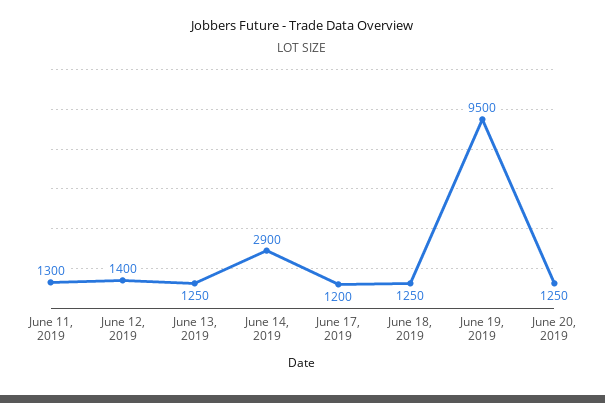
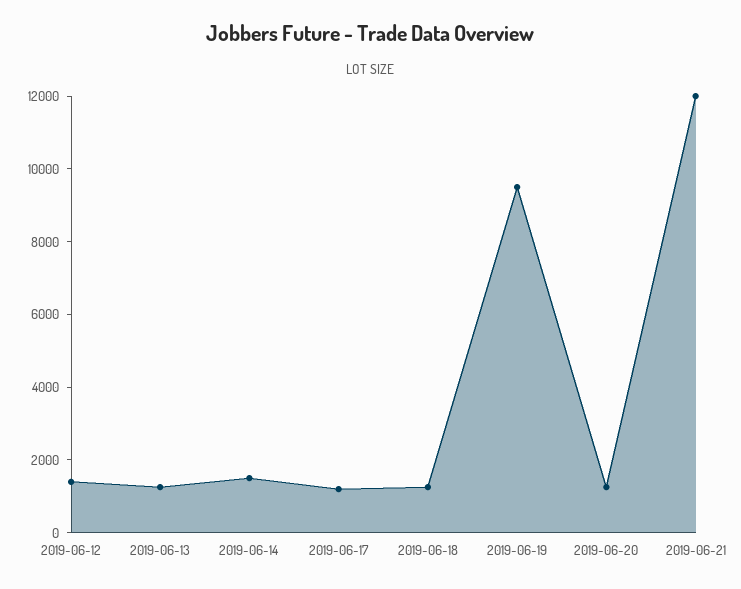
June 11, 2019: 1300 -> none
June 14, 2019: 2900 -> 1500
2019-06-21: none -> 12000

